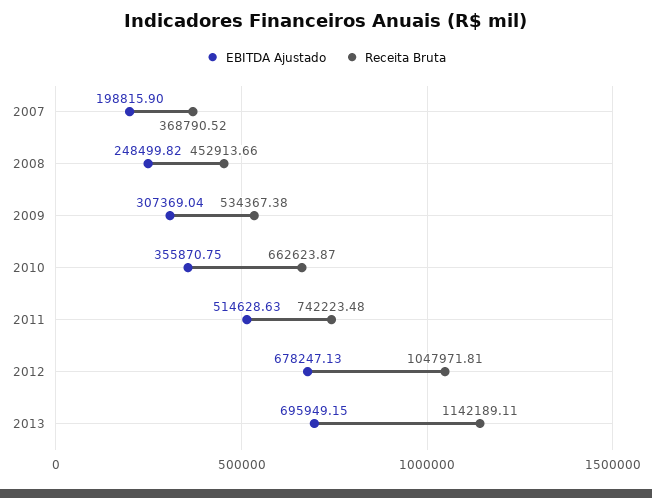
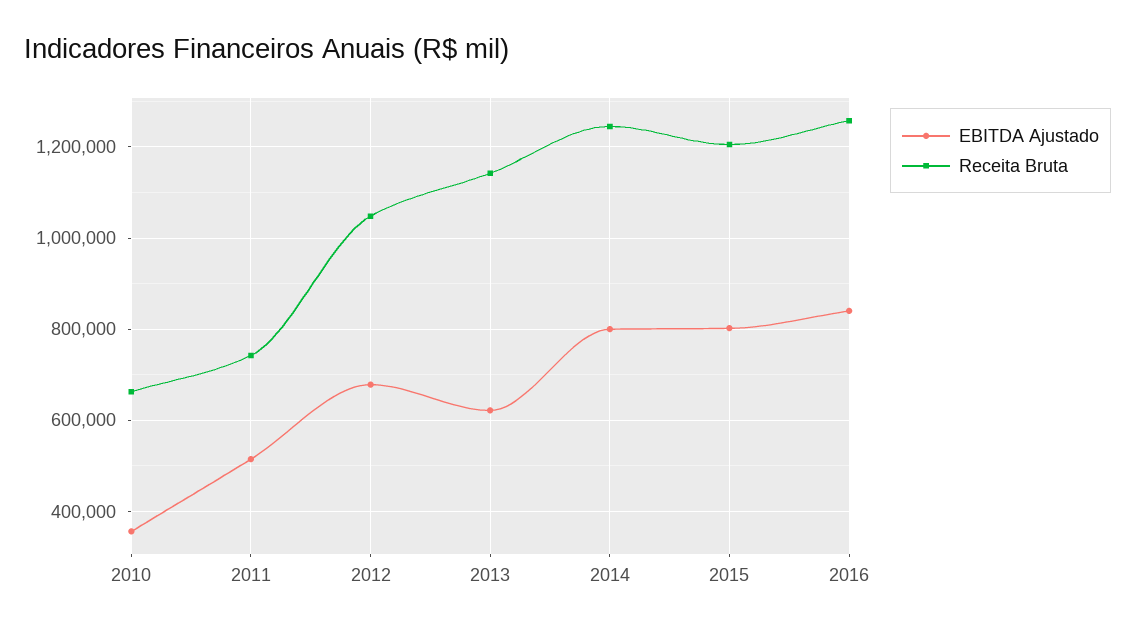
EBITDA Ajustado, 2007: 198815.9 -> none
Receita Bruta, 2007: 368790.52 -> none
EBITDA Ajustado, 2008: 248499.82 -> none
Receita Bruta, 2008: 452913.66 -> none
EBITDA Ajustado, 2009: 307369.04 -> none
Receita Bruta, 2009: 534367.38 -> none
EBITDA Ajustado, 2013: 695949.15 -> 620000
EBITDA Ajustado, 2014: none -> 800000
Receita Bruta, 2014: none -> 1240000
EBITDA Ajustado, 2015: none -> 800000
Receita Bruta, 2015: none -> 1200000
EBITDA Ajustado, 2016: none -> 840000
Receita Bruta, 2016: none -> 1260000

